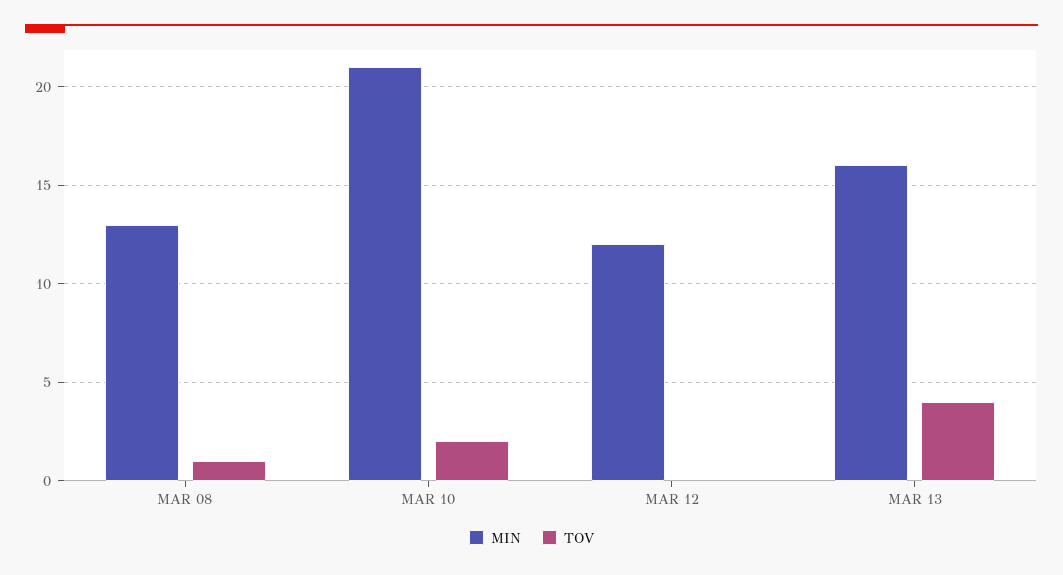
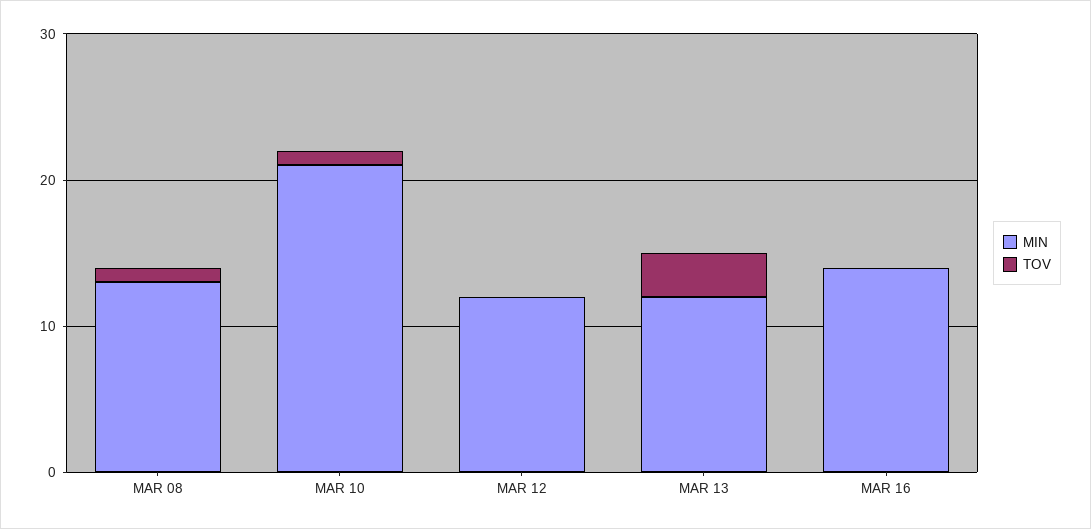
TOV, MAR 10: 2 -> 1
MIN, MAR 13: 16 -> 12
TOV, MAR 13: 4 -> 3
MIN, MAR 16: none -> 14
TOV, MAR 16: none -> 0

